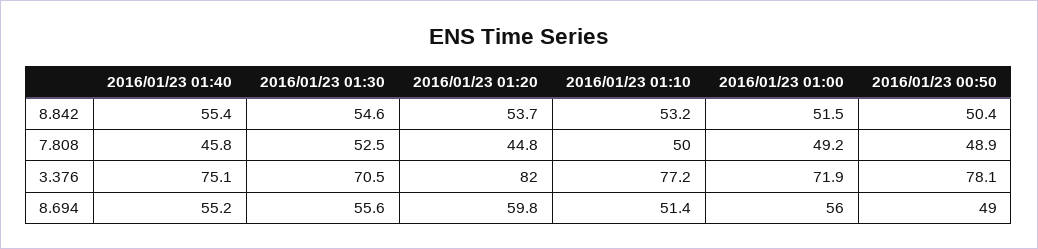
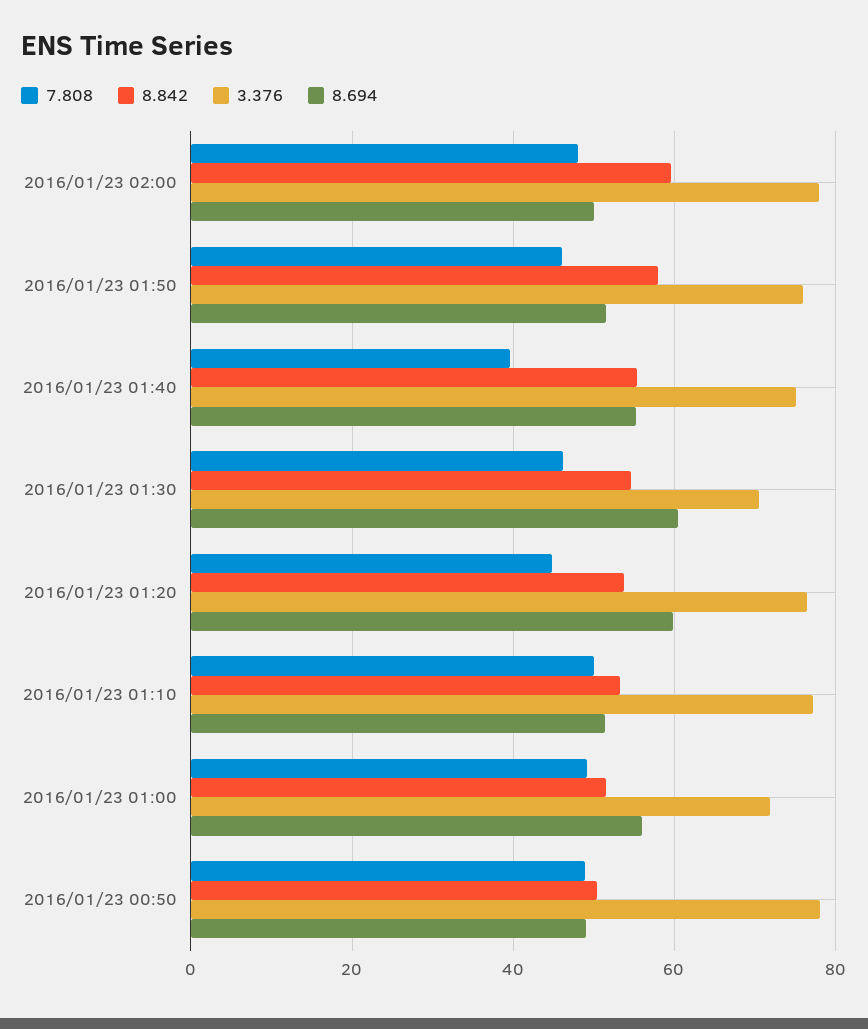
7.808, 2016/01/23 01:40: 45.8 -> 40
7.808, 2016/01/23 01:30: 52.5 -> 46
3.376, 2016/01/23 01:20: 82 -> 76
8.694, 2016/01/23 01:30: 55.6 -> 60
7.808, 2016/01/23 02:00: none -> 48
8.842, 2016/01/23 02:00: none -> 60
3.376, 2016/01/23 02:00: none -> 78
8.694, 2016/01/23 02:00: none -> 50
7.808, 2016/01/23 01:50: none -> 46
8.842, 2016/01/23 01:50: none -> 58
3.376, 2016/01/23 01:50: none -> 76
8.694, 2016/01/23 01:50: none -> 52

